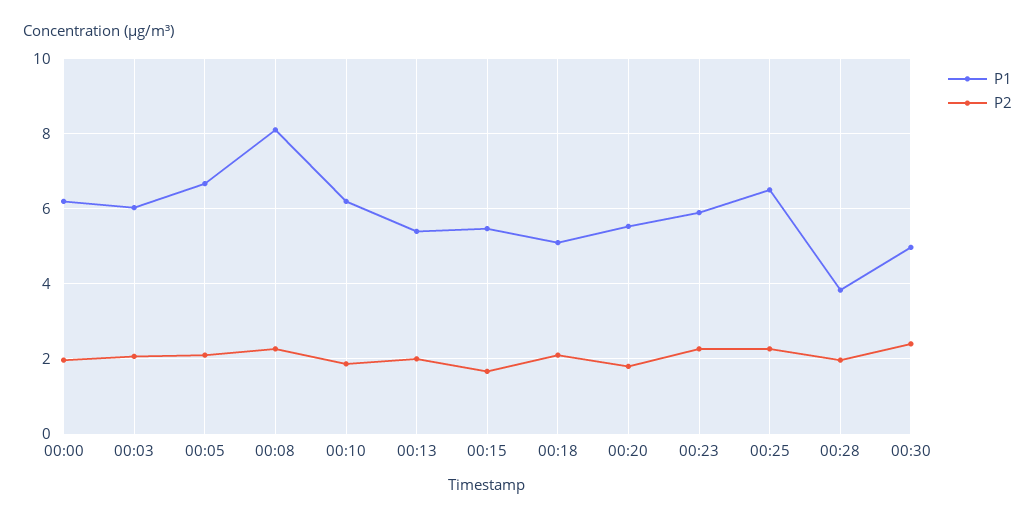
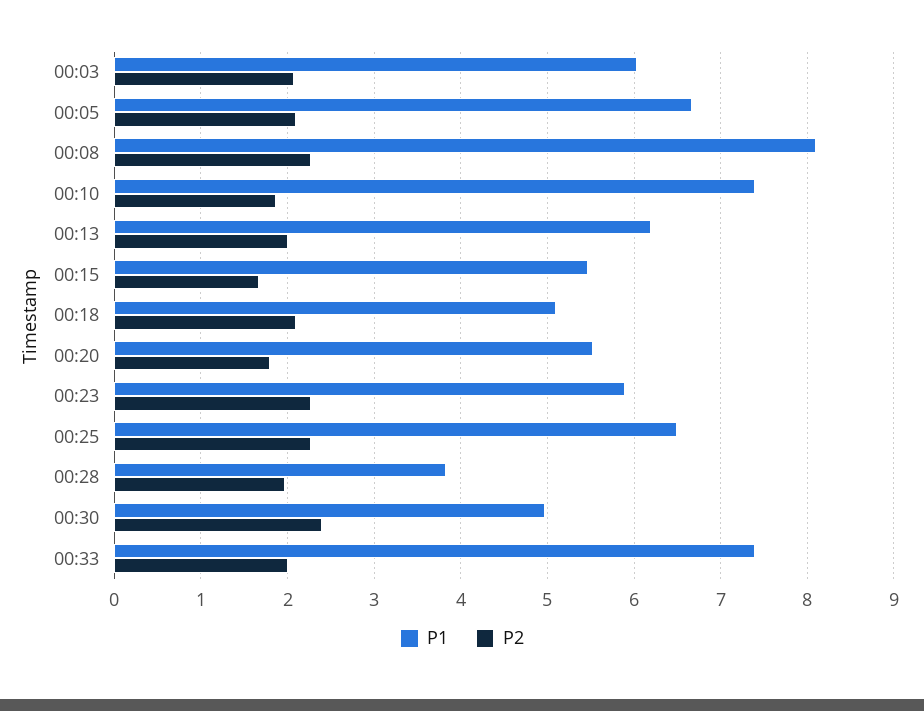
P1, 00:00: 6.2 -> none
P2, 00:00: 2 -> none
P1, 00:10: 6.2 -> 7.4
P1, 00:13: 5.4 -> 6.2
P1, 00:33: none -> 7.4
P2, 00:33: none -> 2

